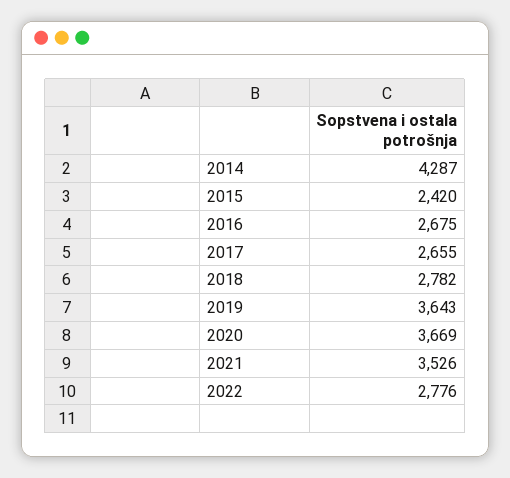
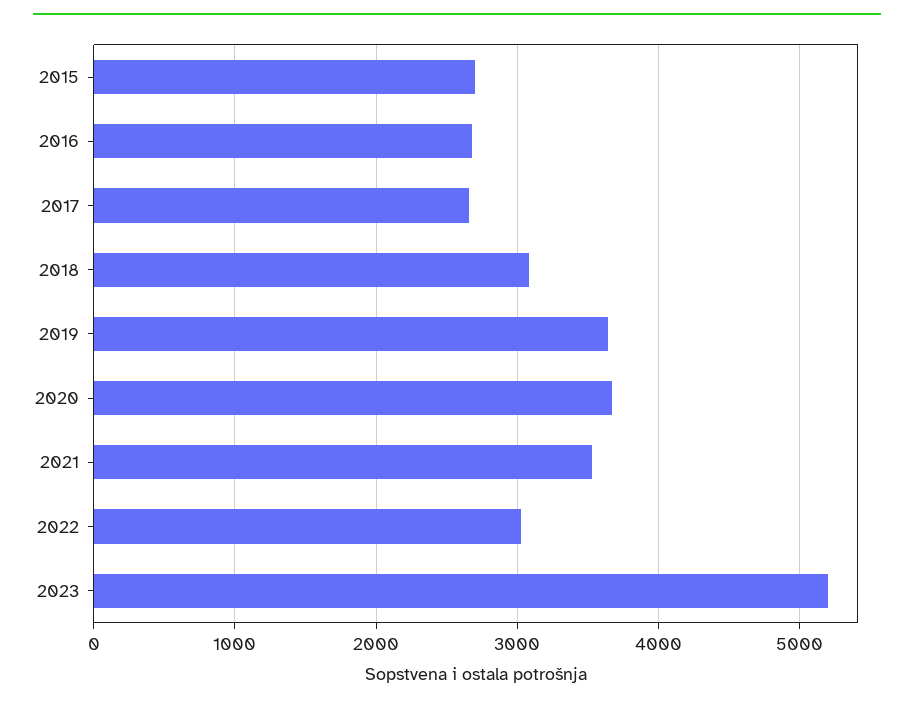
2014: 4287 -> none
2015: 2420 -> 2700
2018: 2782 -> 3100
2022: 2776 -> 3000
2023: none -> 5200

